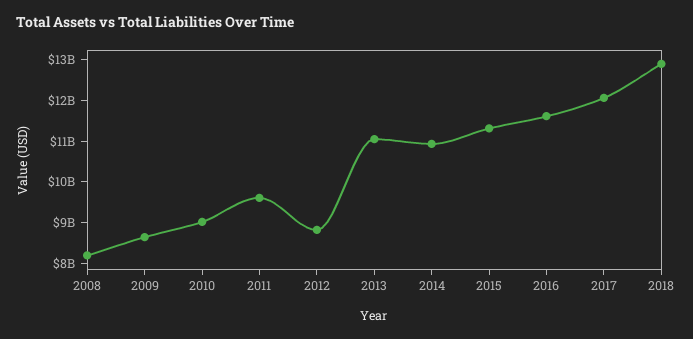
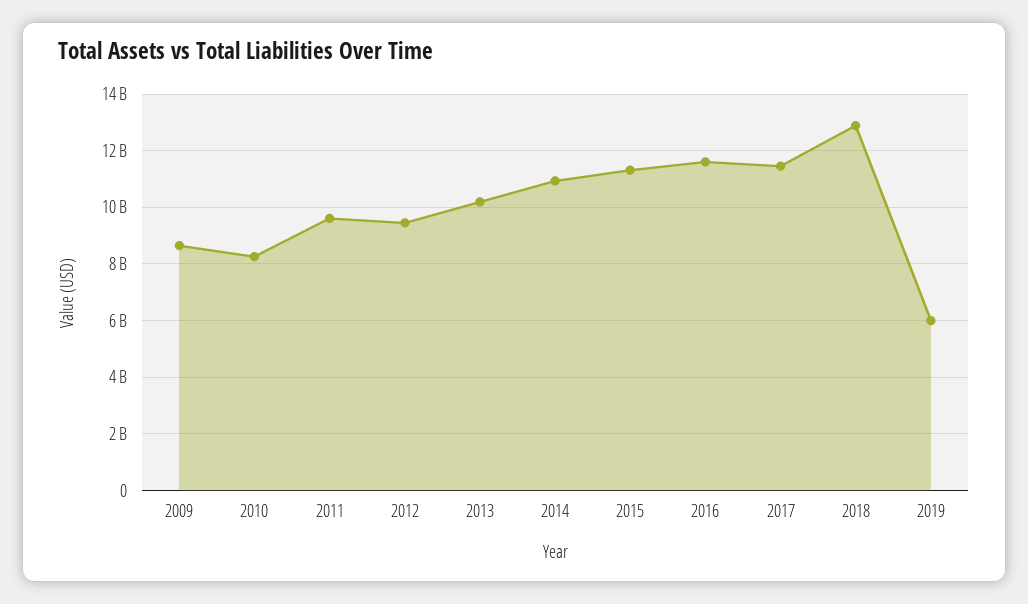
2008: 8200000000 -> none
2010: 9000000000 -> 8250000000
2012: 8800000000 -> 9500000000
2013: 11000000000 -> 10250000000
2017: 12000000000 -> 11500000000
2019: none -> 6000000000

